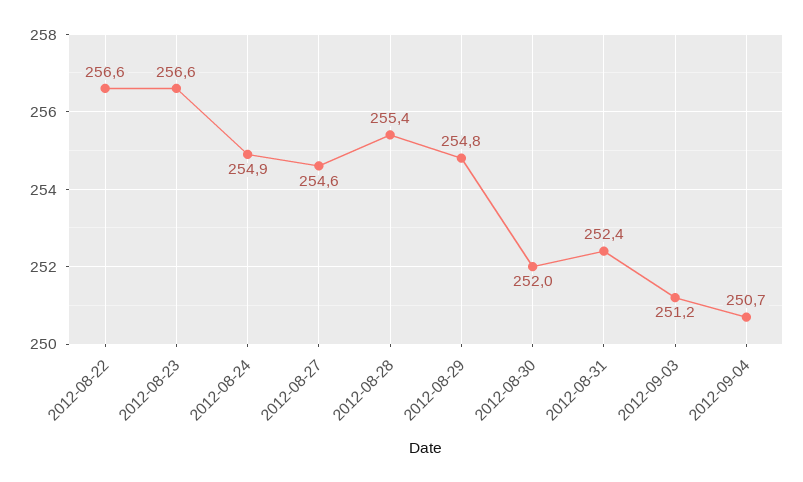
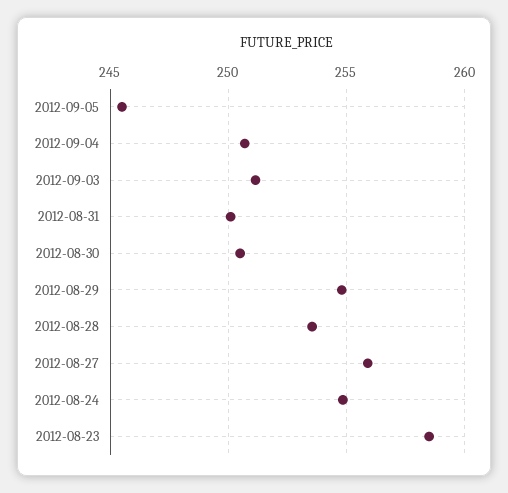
2012-08-22: 256.6 -> none
2012-08-23: 256.6 -> 258.5
2012-08-27: 254.6 -> 256
2012-08-28: 255.4 -> 253.5
2012-08-30: 252 -> 250.5
2012-08-31: 252.4 -> 250
2012-09-05: none -> 245.5

